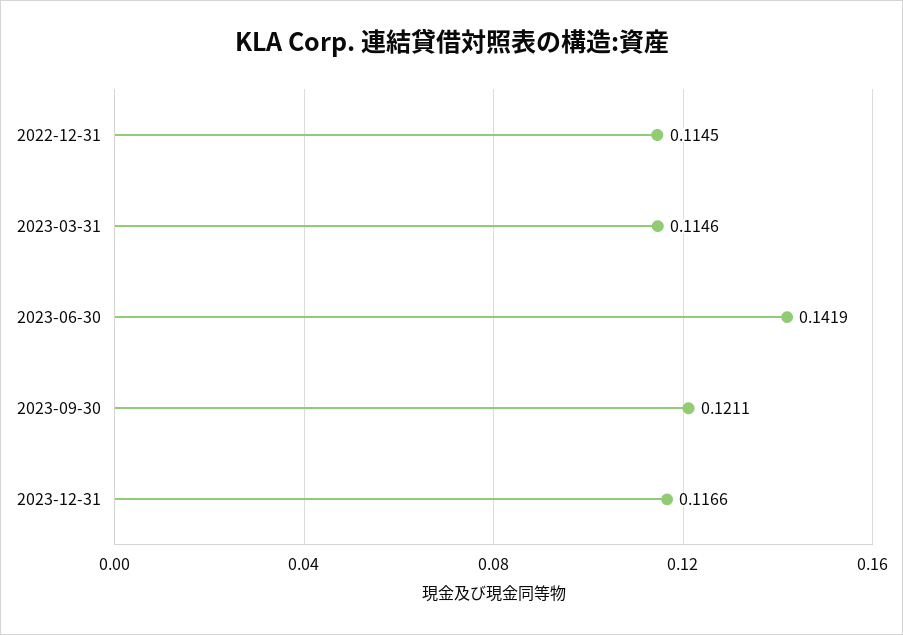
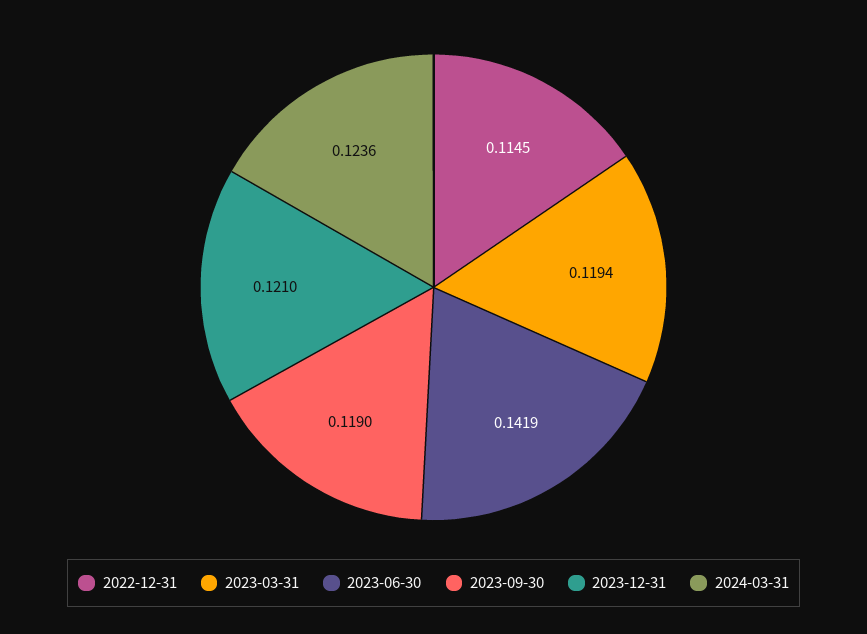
2023-03-31: 0.1146 -> 0.1194
2023-09-30: 0.1211 -> 0.119
2023-12-31: 0.1166 -> 0.121
2024-03-31: none -> 0.1236

